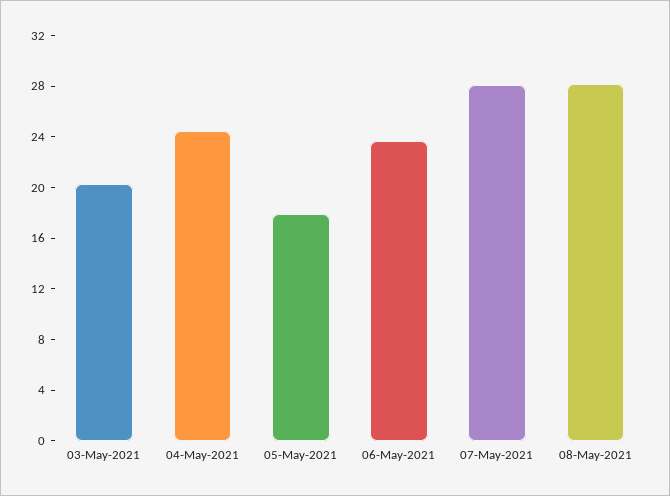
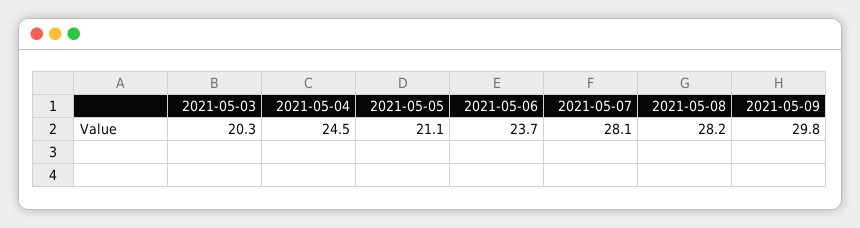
05-May-2021: 18 -> 21.1
2021-05-09: none -> 29.8

